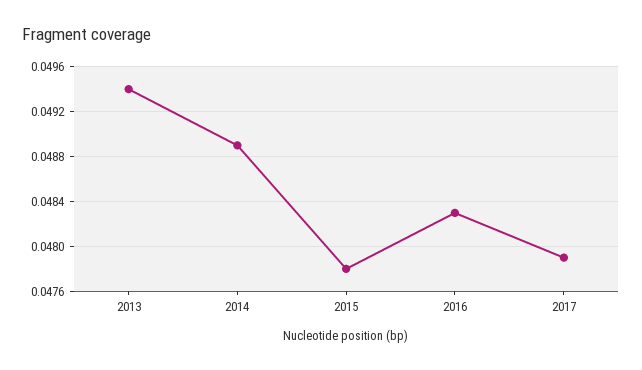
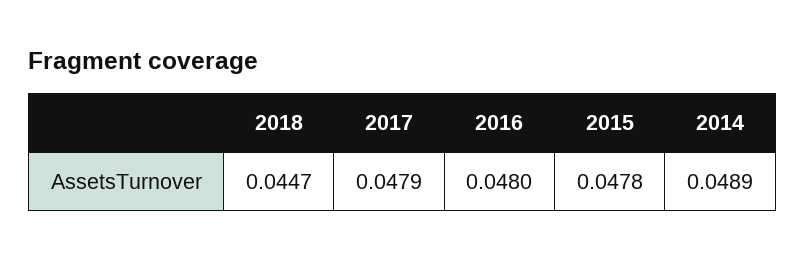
2013: 0.0494 -> none
2016: 0.0483 -> 0.048
2018: none -> 0.0447

